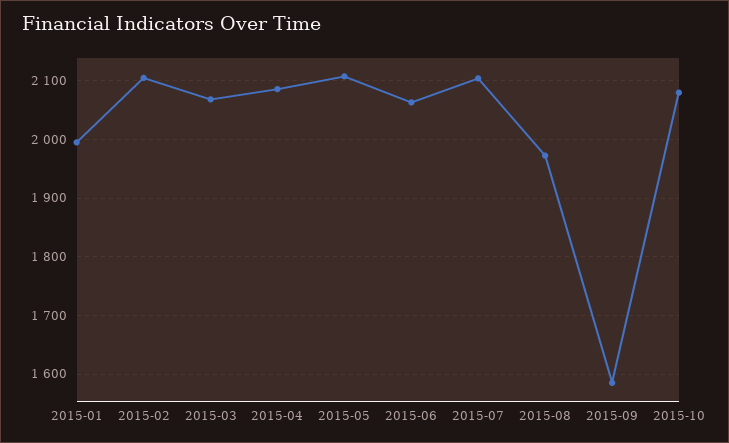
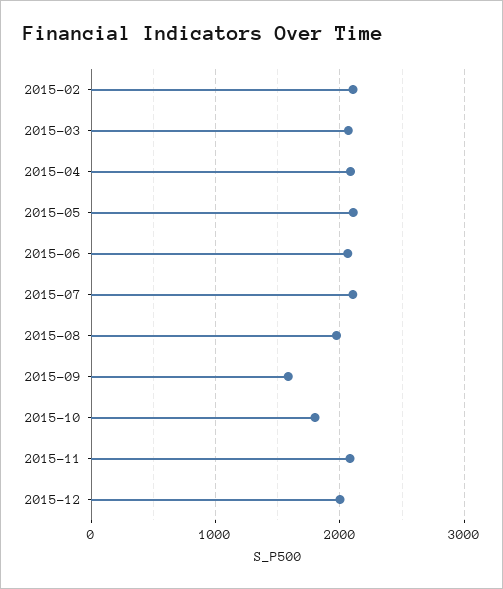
2015-01: 2000 -> none
2015-10: 2080 -> 1800
2015-11: none -> 2100
2015-12: none -> 2000

